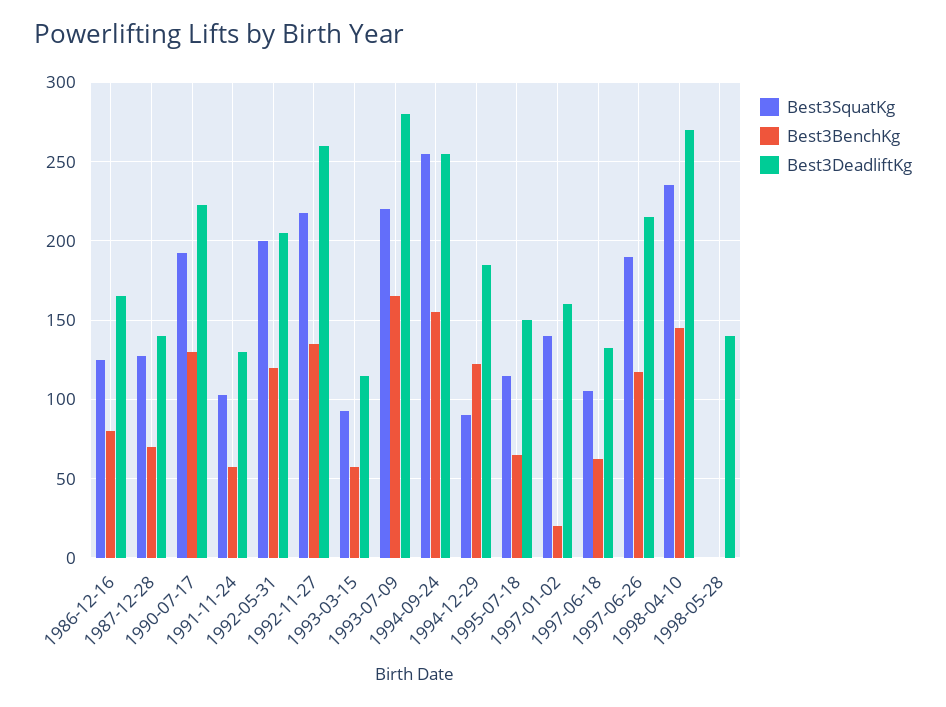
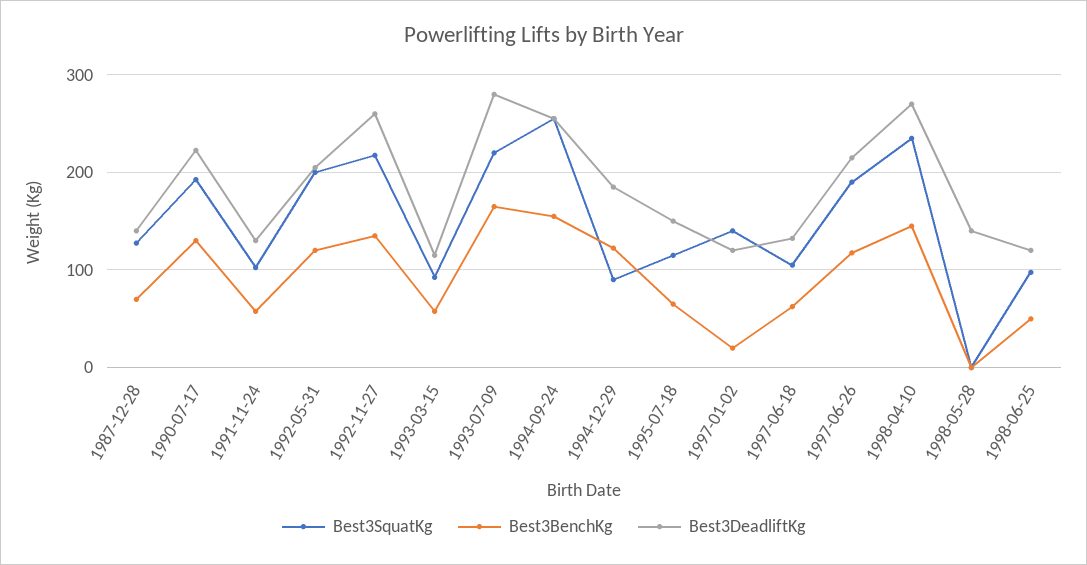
Best3SquatKg, 1986-12-16: 125 -> none
Best3BenchKg, 1986-12-16: 80 -> none
Best3DeadliftKg, 1986-12-16: 165 -> none
Best3DeadliftKg, 1997-01-02: 160 -> 120
Best3SquatKg, 1998-06-25: none -> 100
Best3BenchKg, 1998-06-25: none -> 50
Best3DeadliftKg, 1998-06-25: none -> 120

